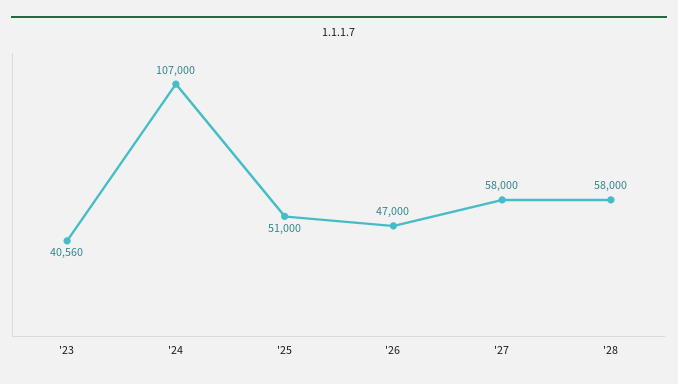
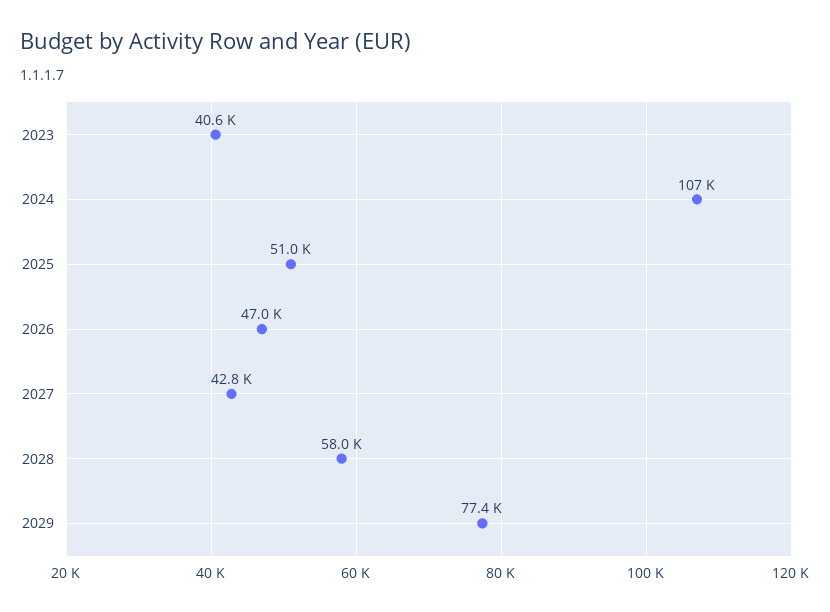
'27: 58000 -> 42800
2029: none -> 77400

